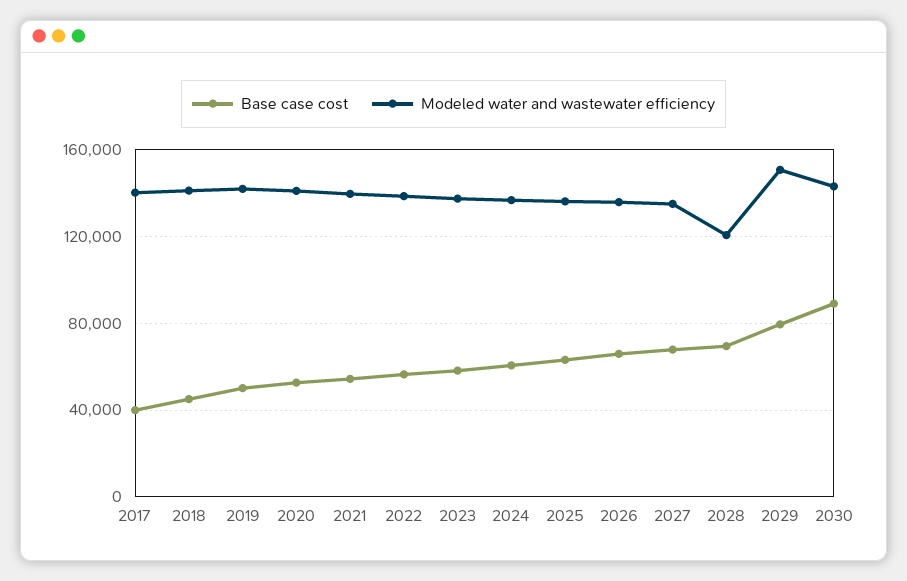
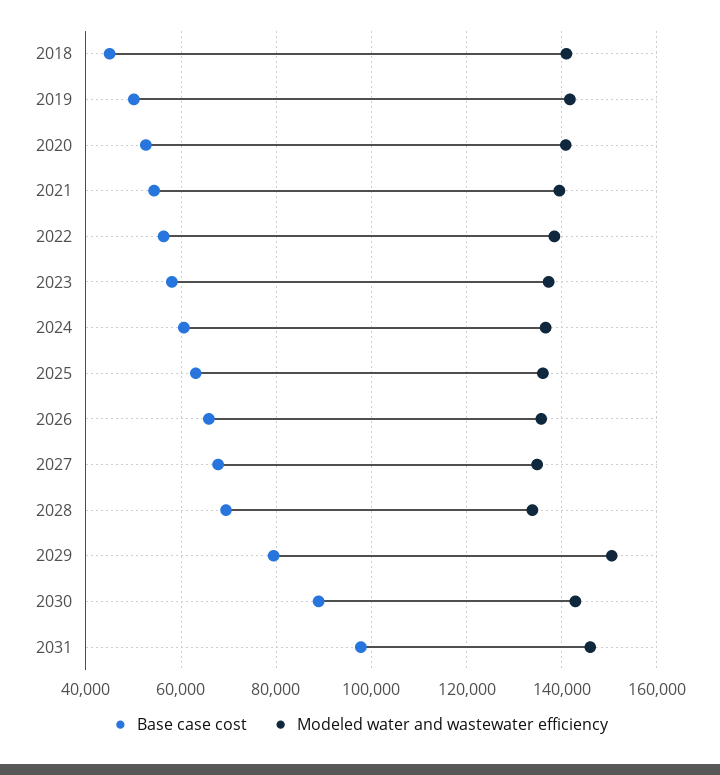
Base case cost, 2017: 40000 -> none
Modeled water and wastewater efficiency, 2017: 140000 -> none
Modeled water and wastewater efficiency, 2028: 120000 -> 134000
Base case cost, 2031: none -> 98000
Modeled water and wastewater efficiency, 2031: none -> 146000

